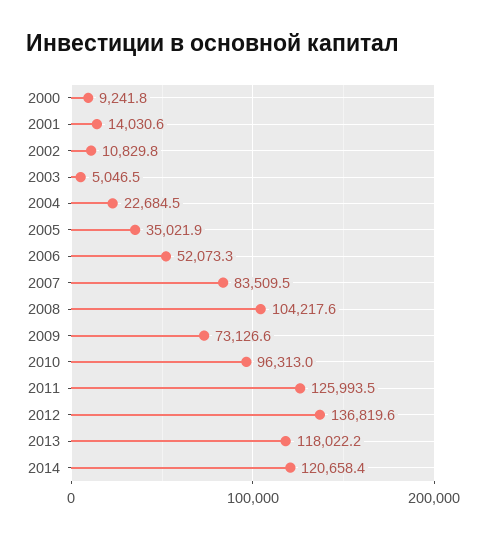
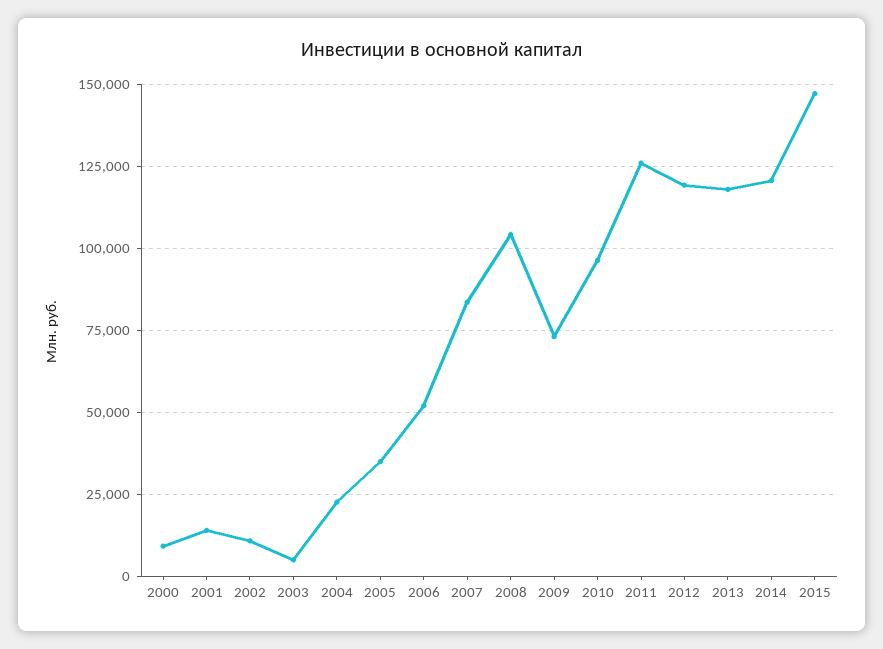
2012: 136819.6 -> 120000
2015: none -> 147500

